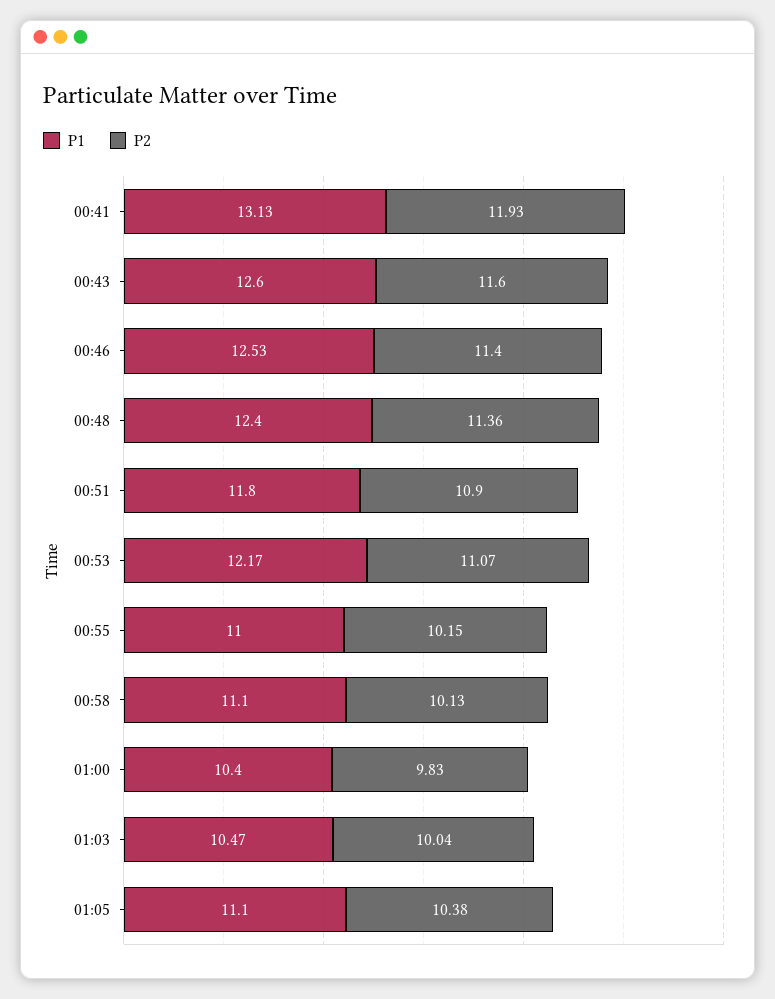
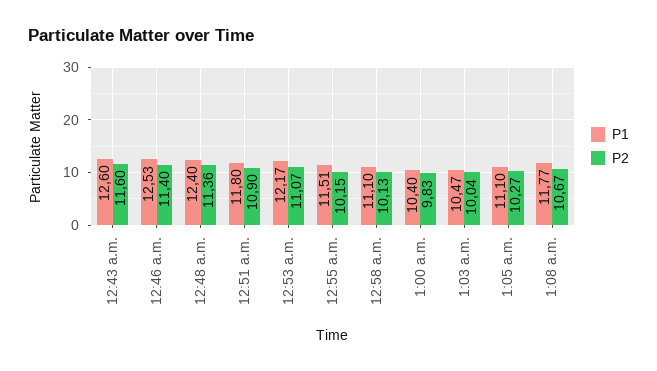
P1, 00:41: 13.13 -> none
P2, 00:41: 11.93 -> none
P1, 00:55: 11 -> 11.51
P2, 01:05: 10.38 -> 10.27
P1, 1:08 a.m.: none -> 11.77
P2, 1:08 a.m.: none -> 10.67

